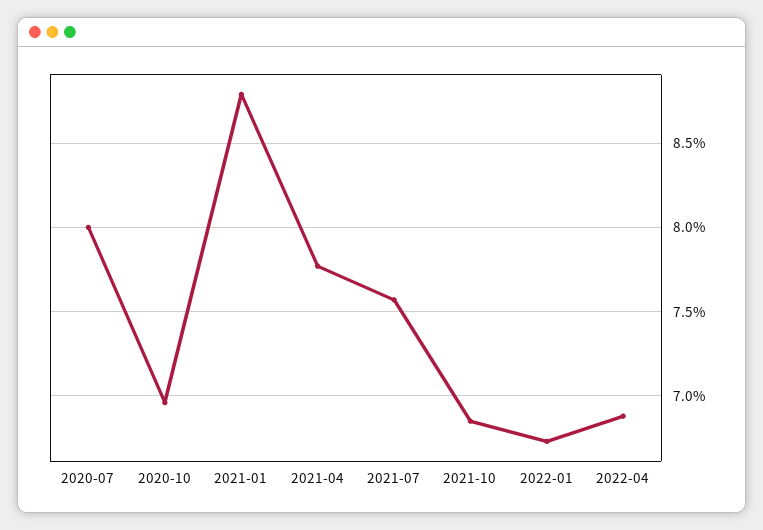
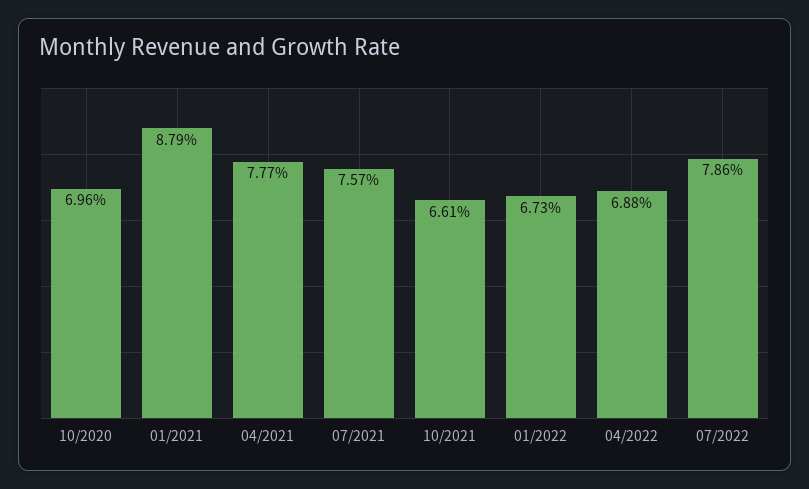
2020-07: 8 -> none
2021-10: 6.85 -> 6.61
07/2022: none -> 7.86

